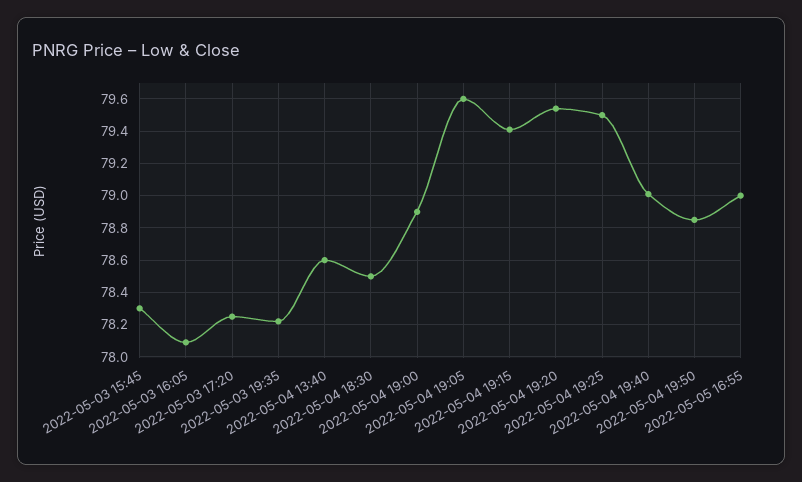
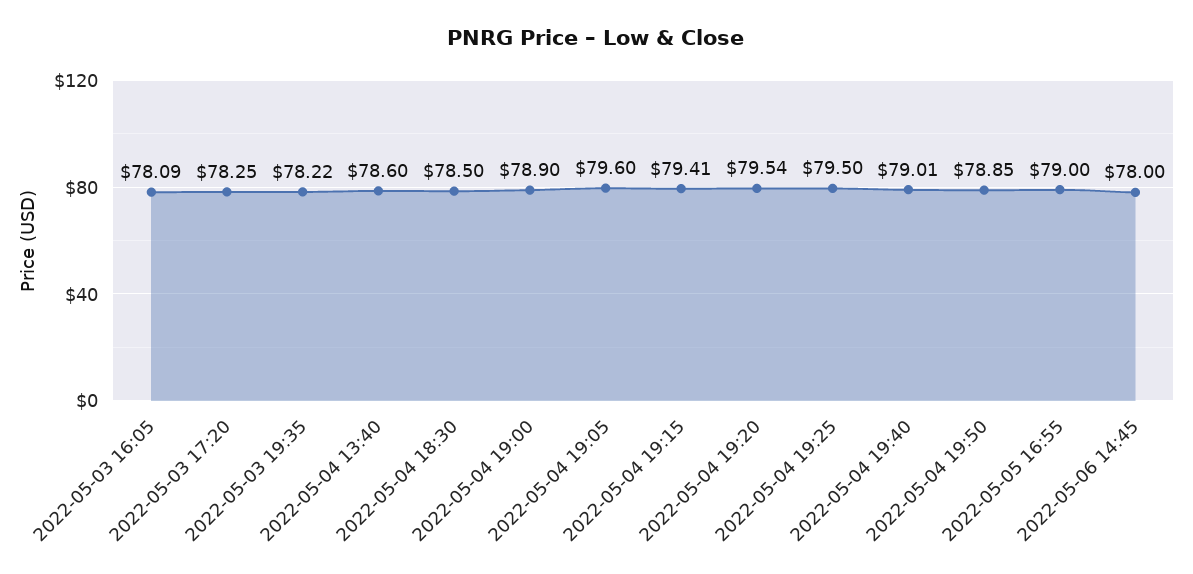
2022-05-03 15:45: 78.3 -> none
2022-05-06 14:45: none -> 78

